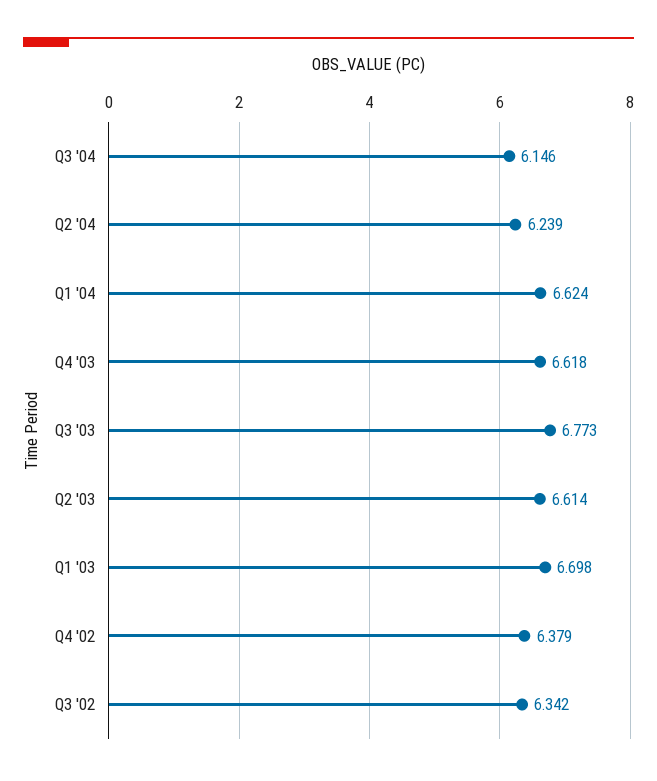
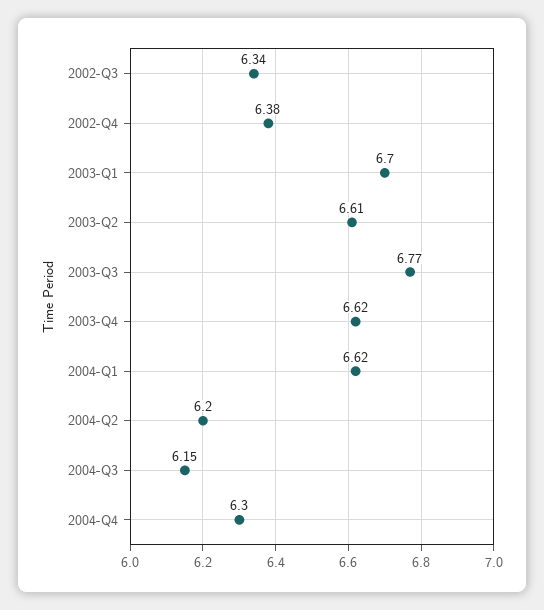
Q2 '04: 6.239 -> 6.2
2004-Q4: none -> 6.3

